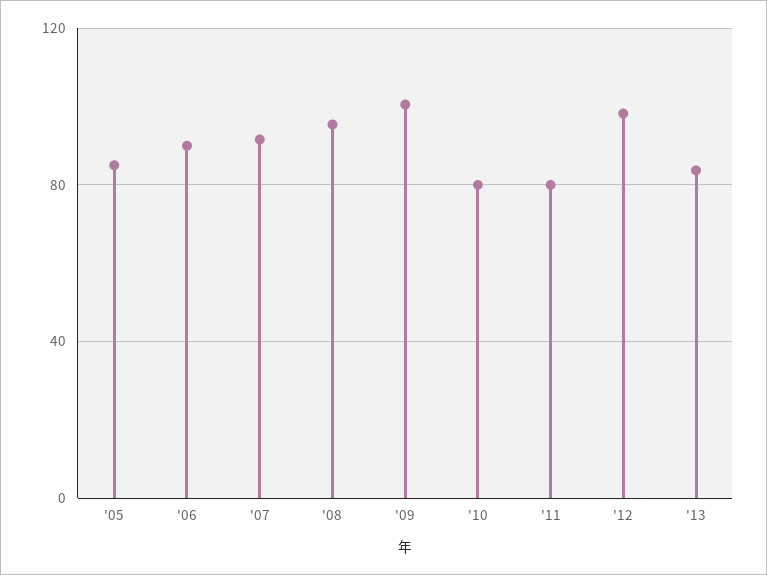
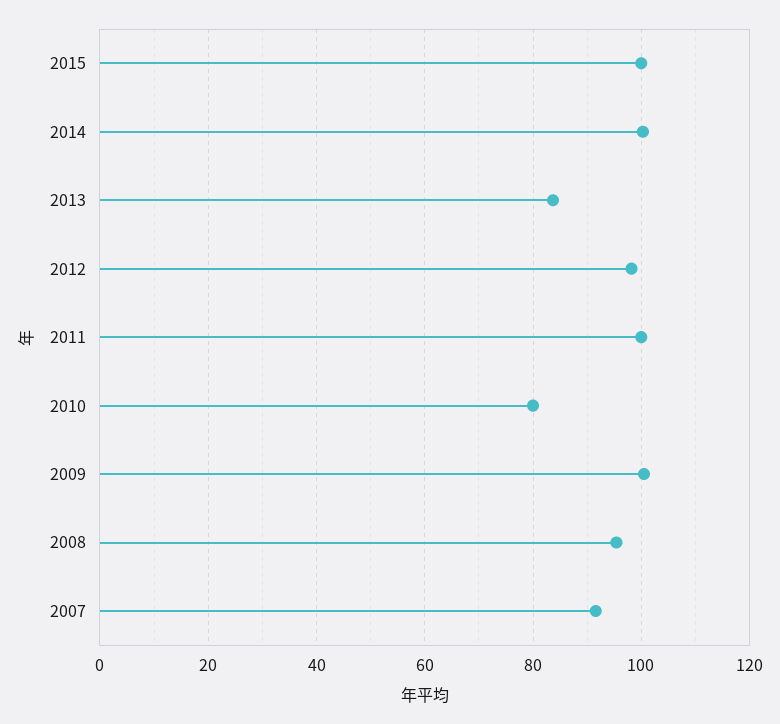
'05: 85 -> none
'06: 90 -> none
'11: 80 -> 100
2015: none -> 100
2014: none -> 100

